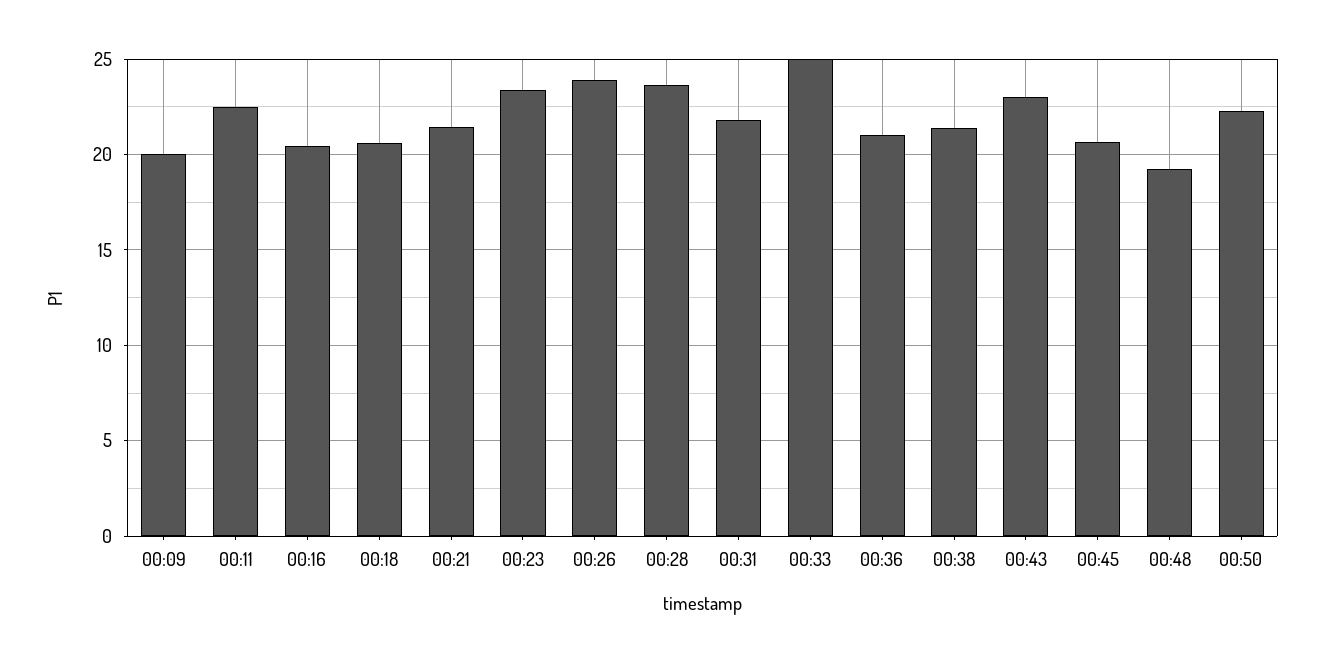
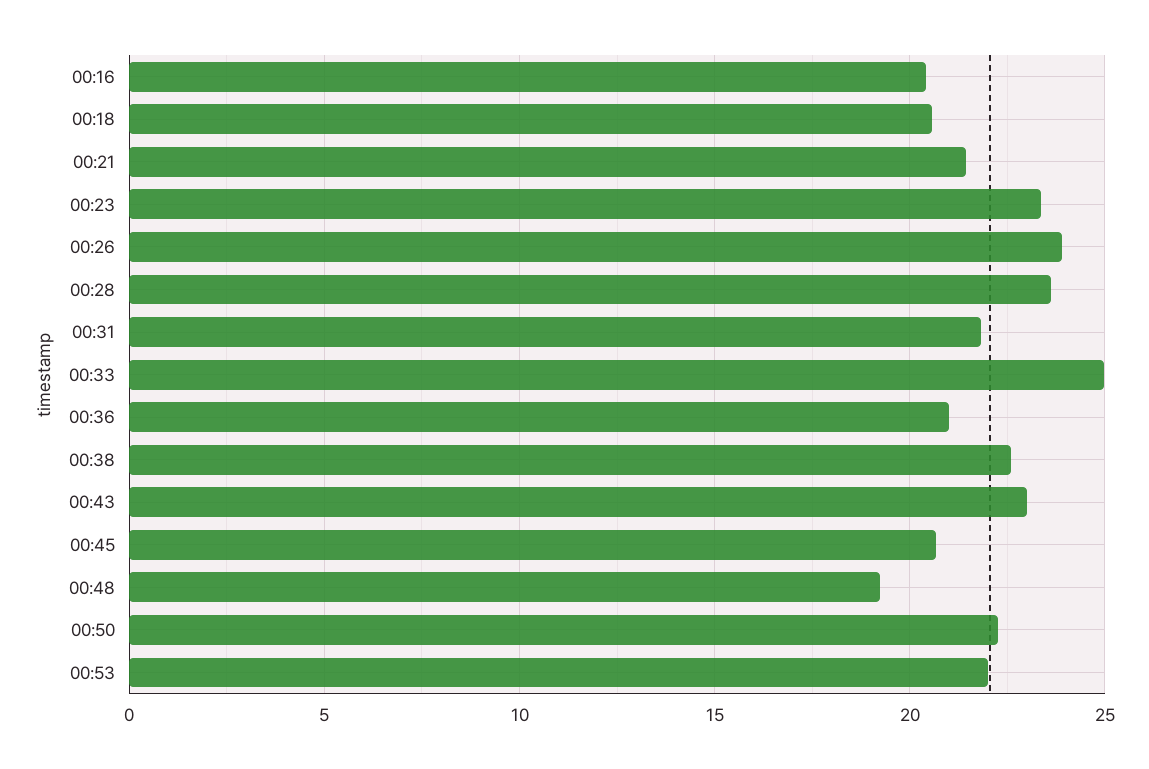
00:09: 20 -> none
00:11: 22.5 -> none
00:38: 21.5 -> 22.5
00:53: none -> 22

